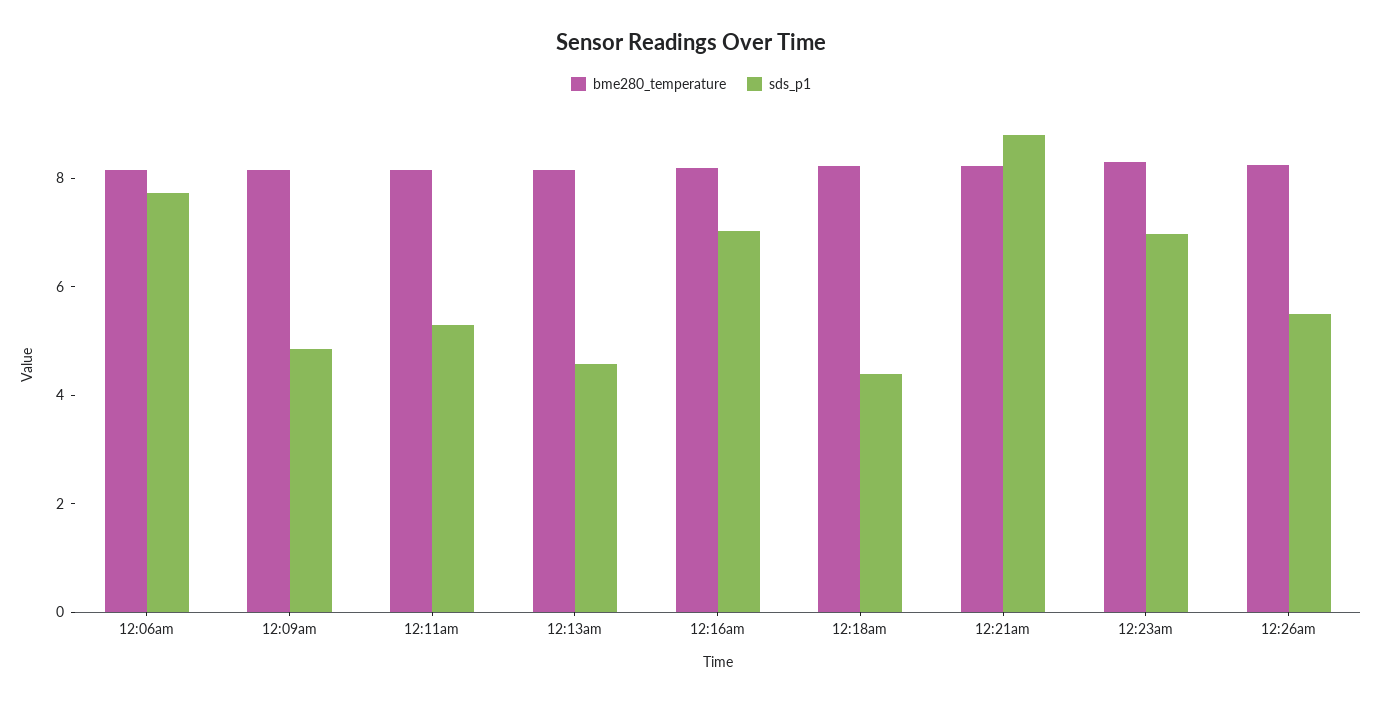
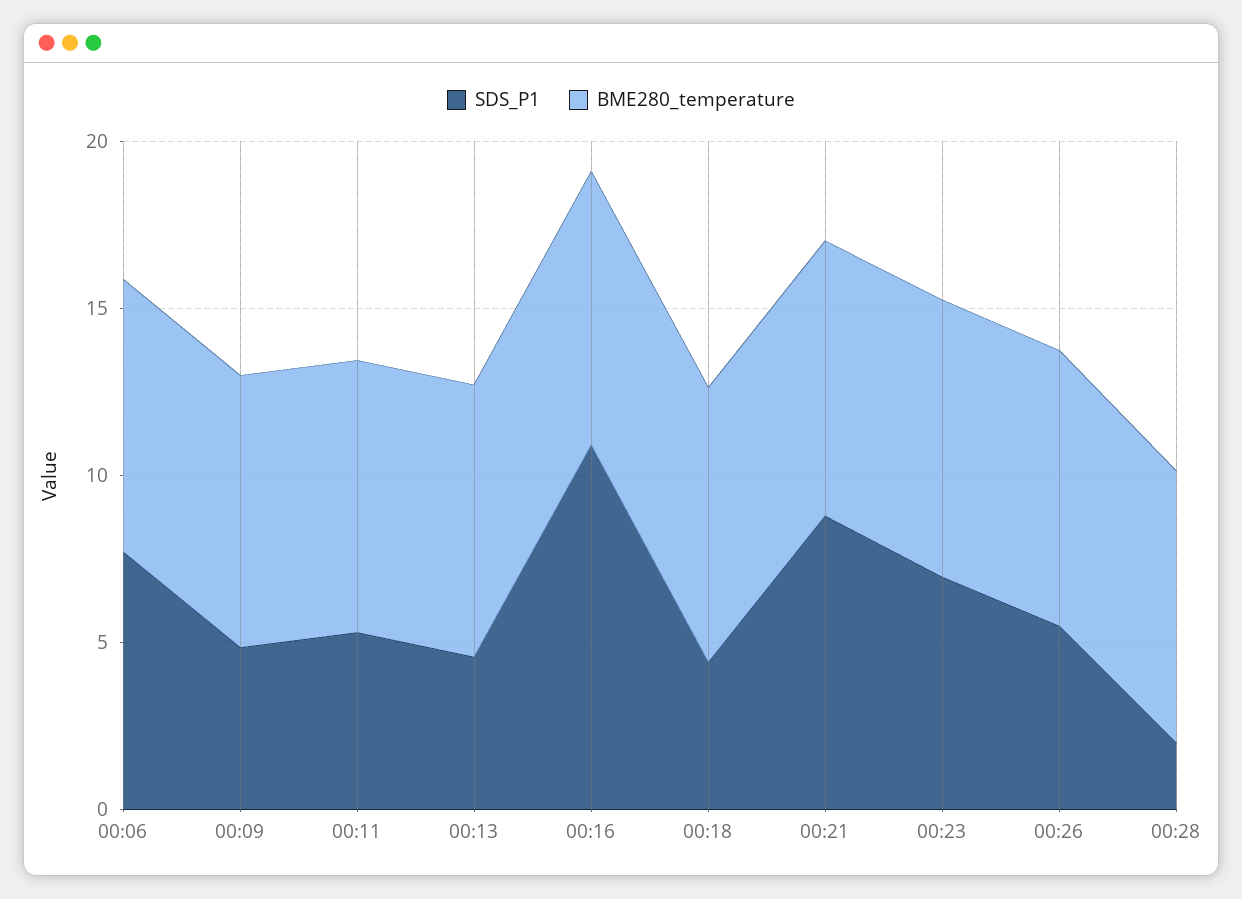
sds_p1, 12:16am: 7 -> 11
sds_p1, 00:28: none -> 2
bme280_temperature, 00:28: none -> 8

